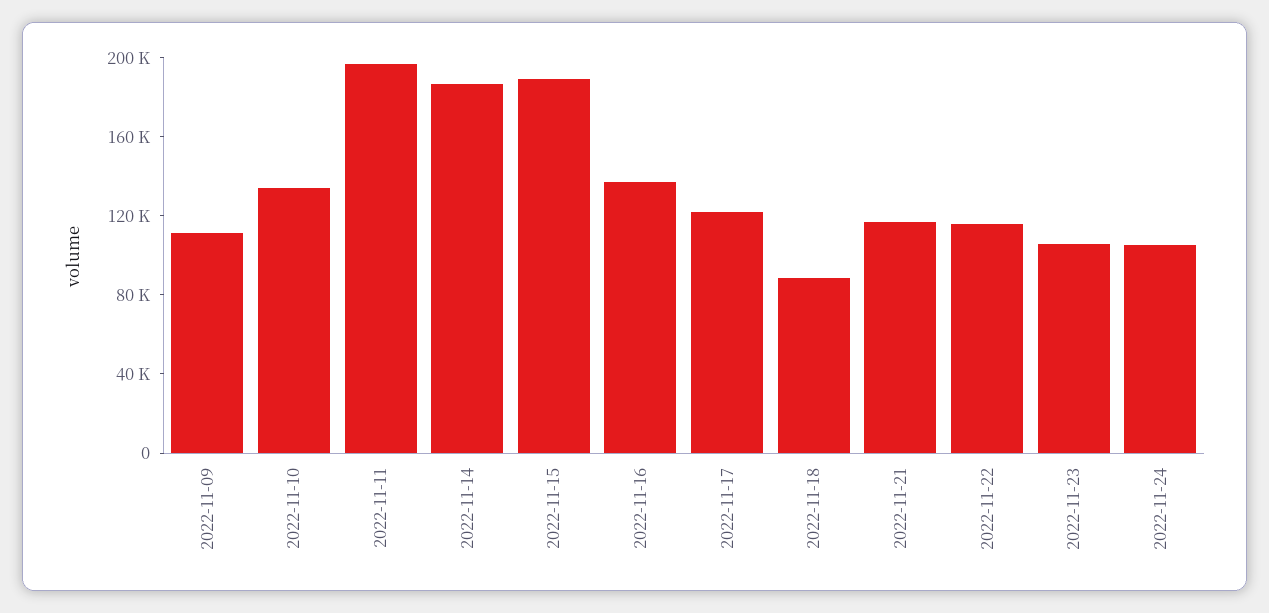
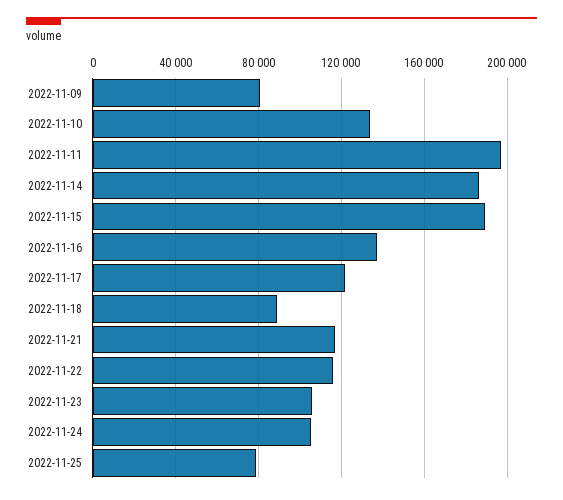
2022-11-09: 110000 -> 80000
2022-11-25: none -> 80000

